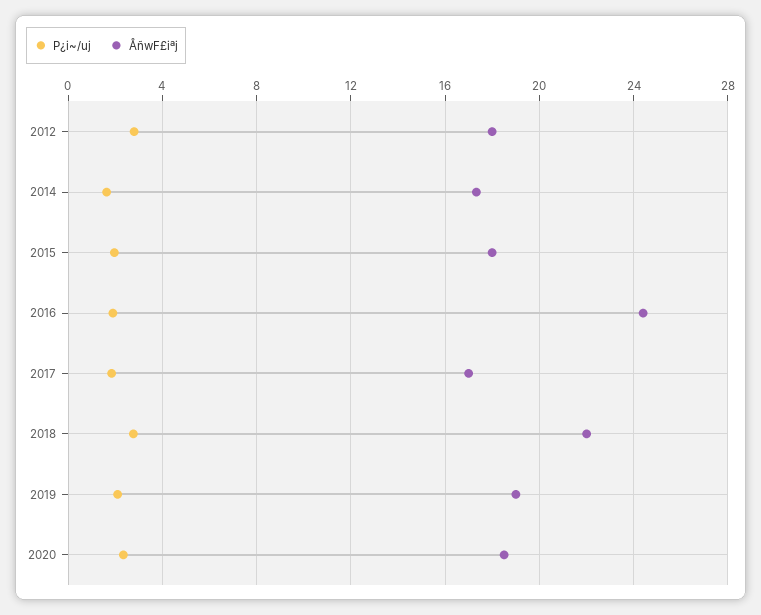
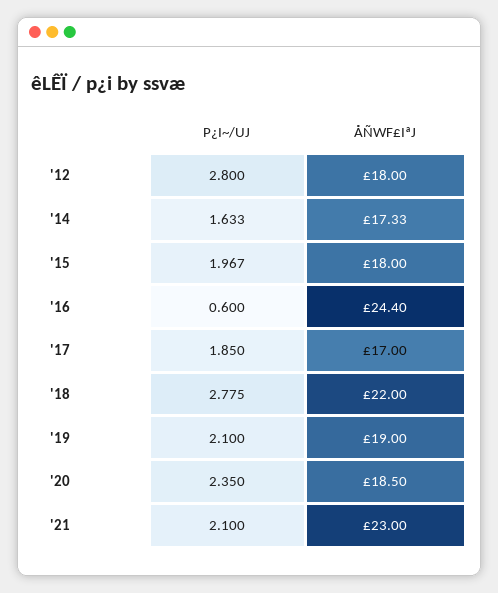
P¿i~/uj, 2016: 2 -> 0.6
P¿i~/uj, '21: none -> 2.1
ÅñwF£iªj, '21: none -> 23

